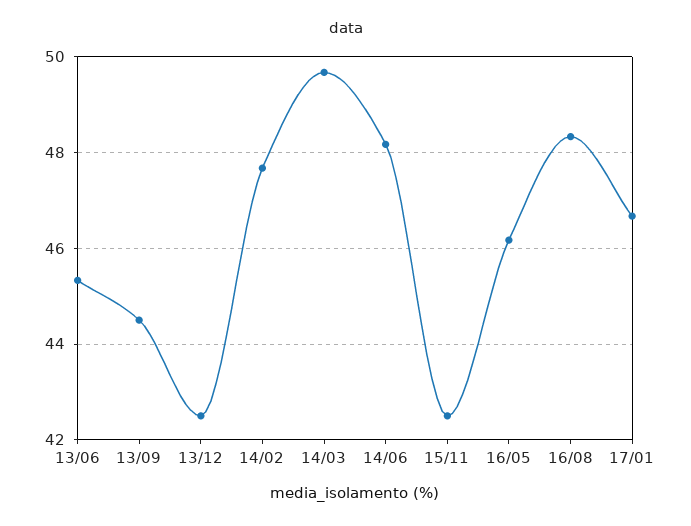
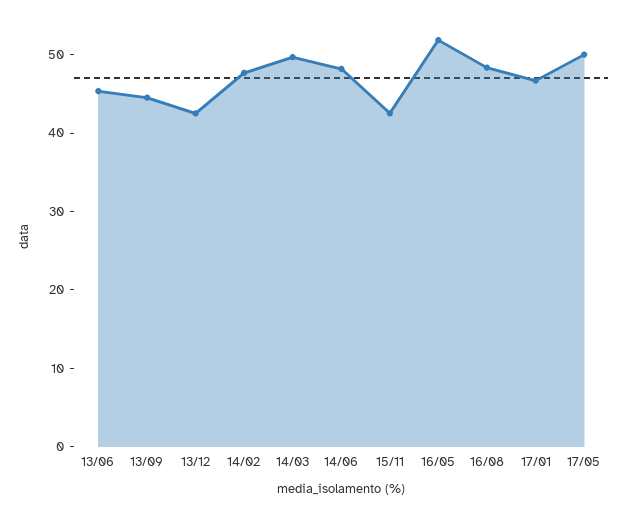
16/05: 46.2 -> 52
17/05: none -> 50

